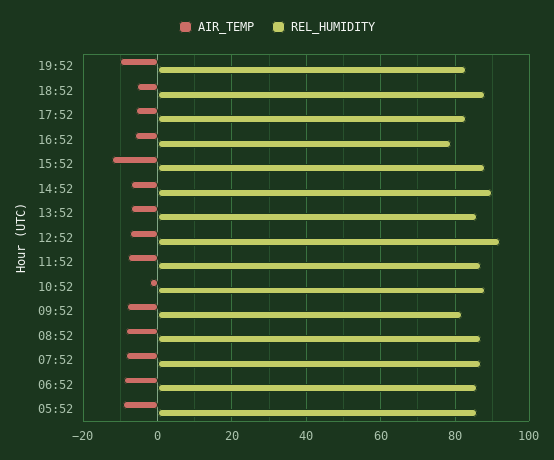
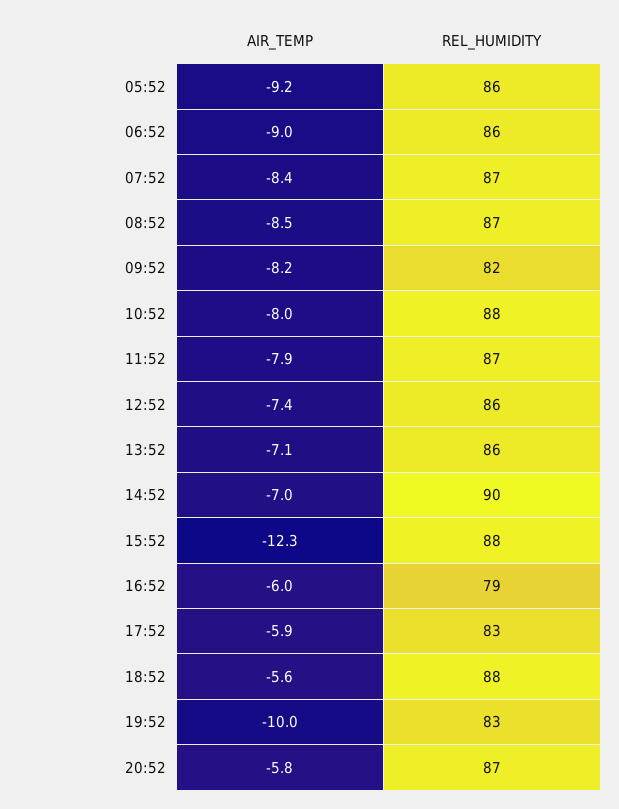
REL_HUMIDITY, 12:52: 92 -> 86
AIR_TEMP, 10:52: -2 -> -8
AIR_TEMP, 20:52: none -> -5.8
REL_HUMIDITY, 20:52: none -> 87

